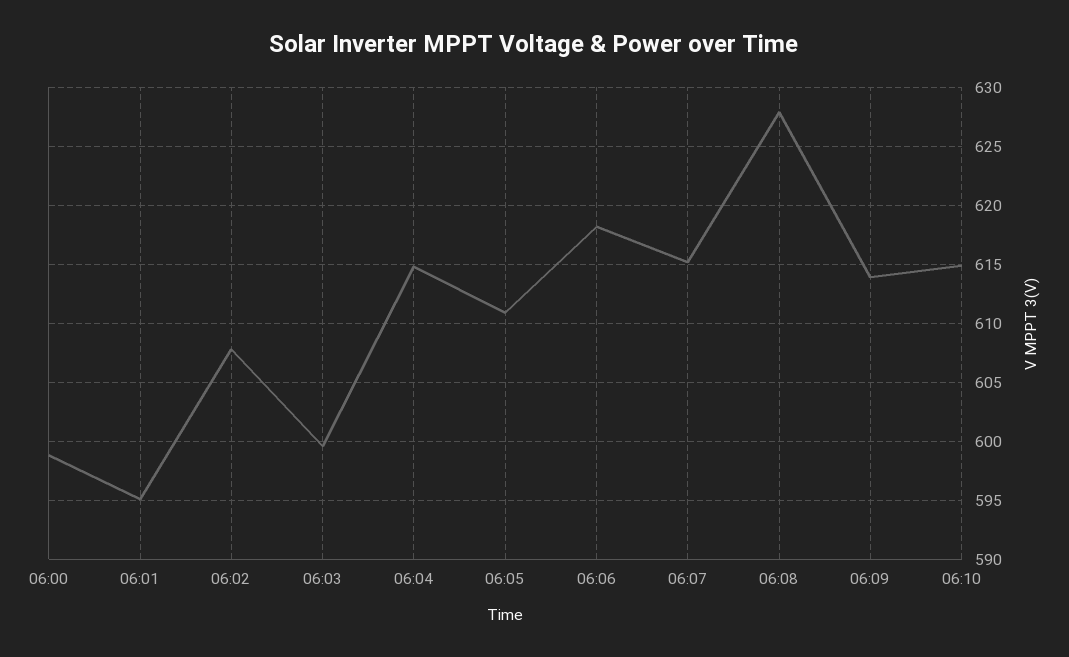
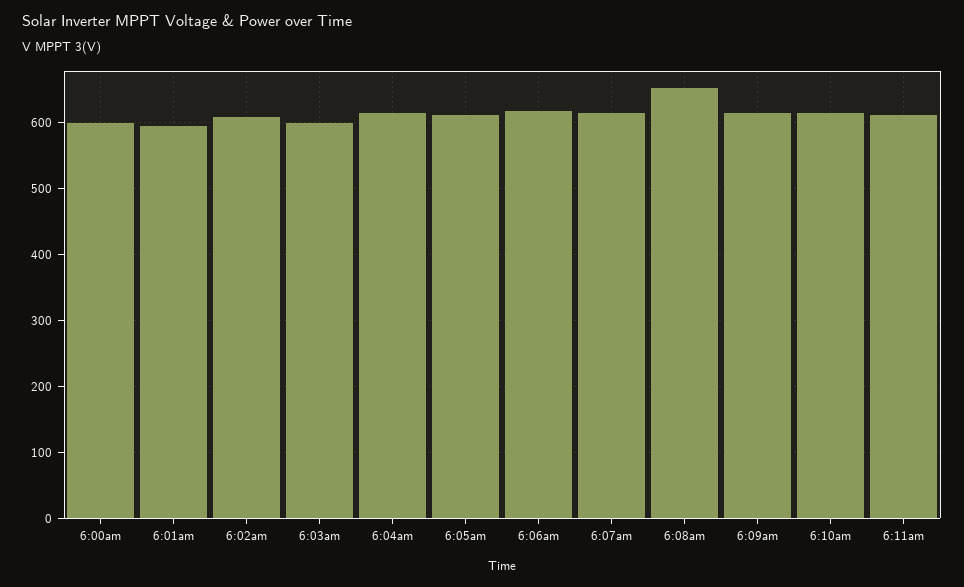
06:08: 628 -> 650
6:11am: none -> 610

